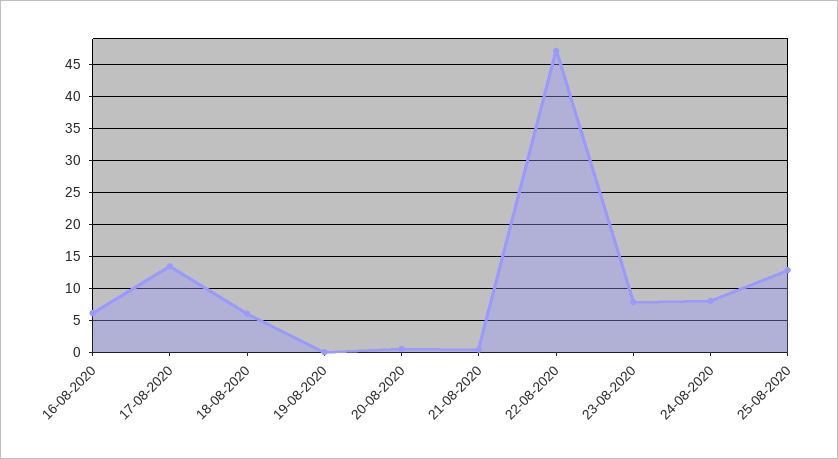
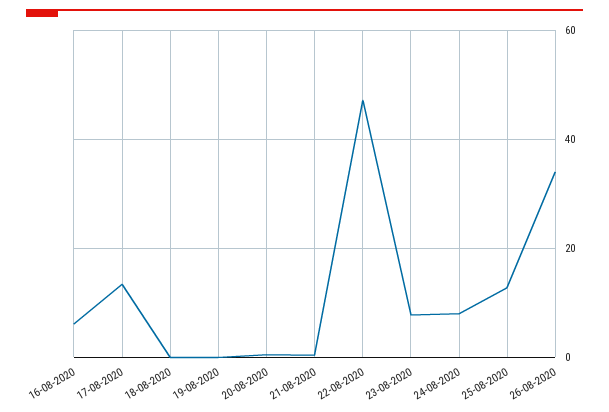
18-08-2020: 6 -> 0
26-08-2020: none -> 34

